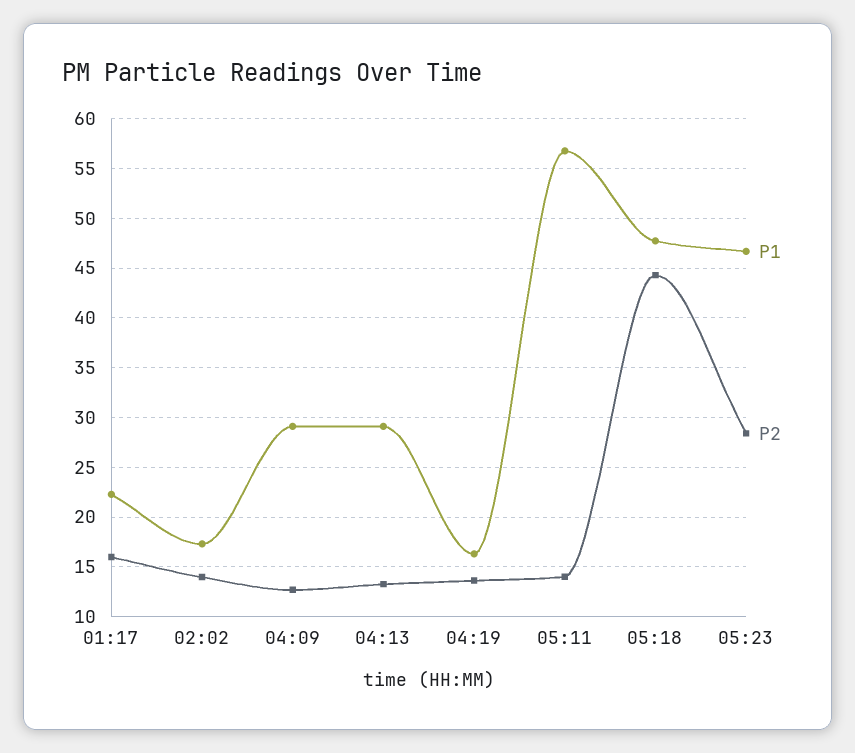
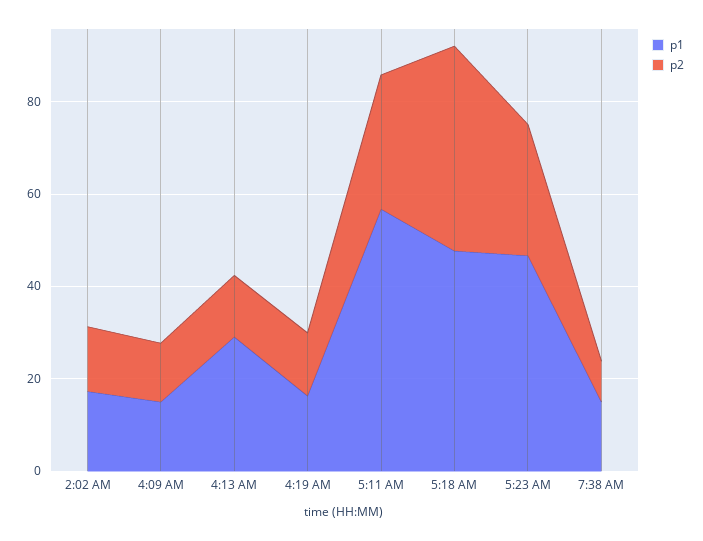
P1, 01:17: 22 -> none
P2, 01:17: 16 -> none
P1, 04:09: 29 -> 15
P2, 05:11: 14 -> 30
P1, 7:38 AM: none -> 15
P2, 7:38 AM: none -> 10

